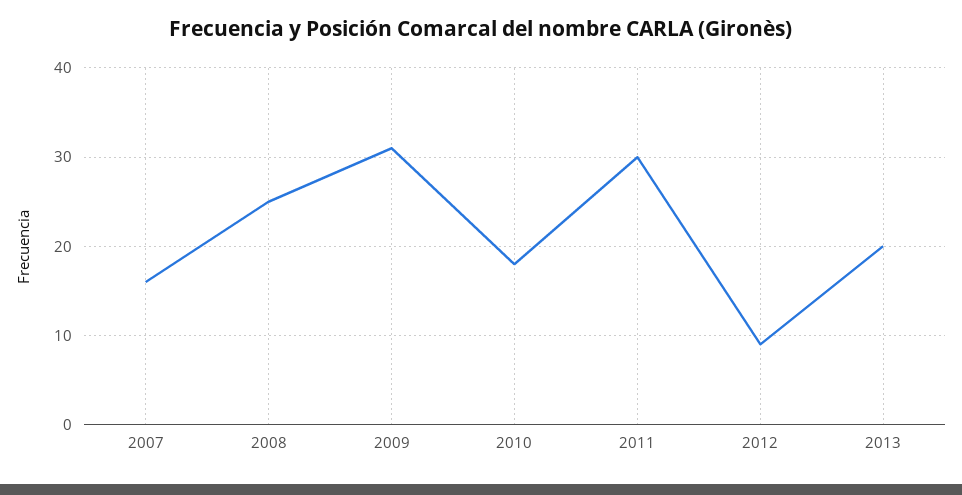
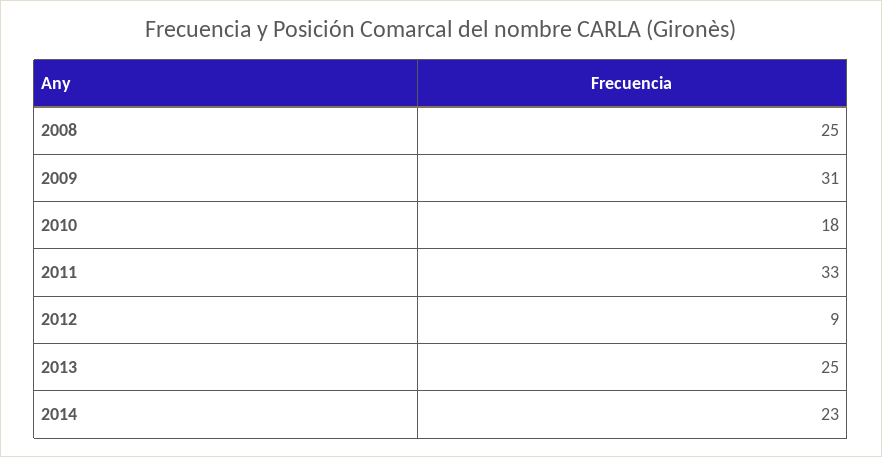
2007: 16 -> none
2011: 30 -> 33
2013: 20 -> 25
2014: none -> 23

